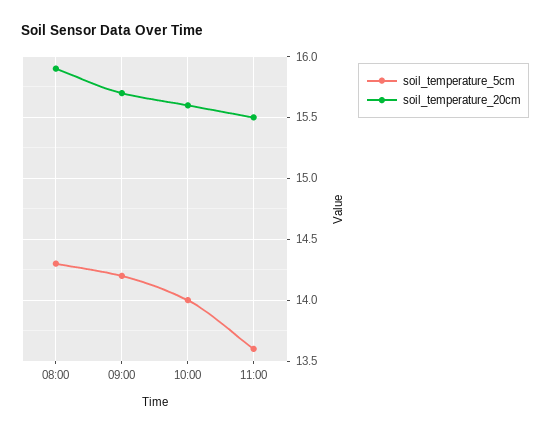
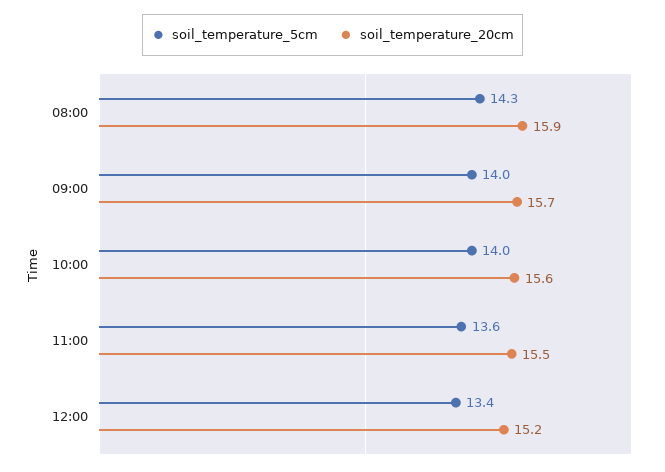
soil_temperature_5cm, 09:00: 14.2 -> 14
soil_temperature_5cm, 12:00: none -> 13.4
soil_temperature_20cm, 12:00: none -> 15.2

